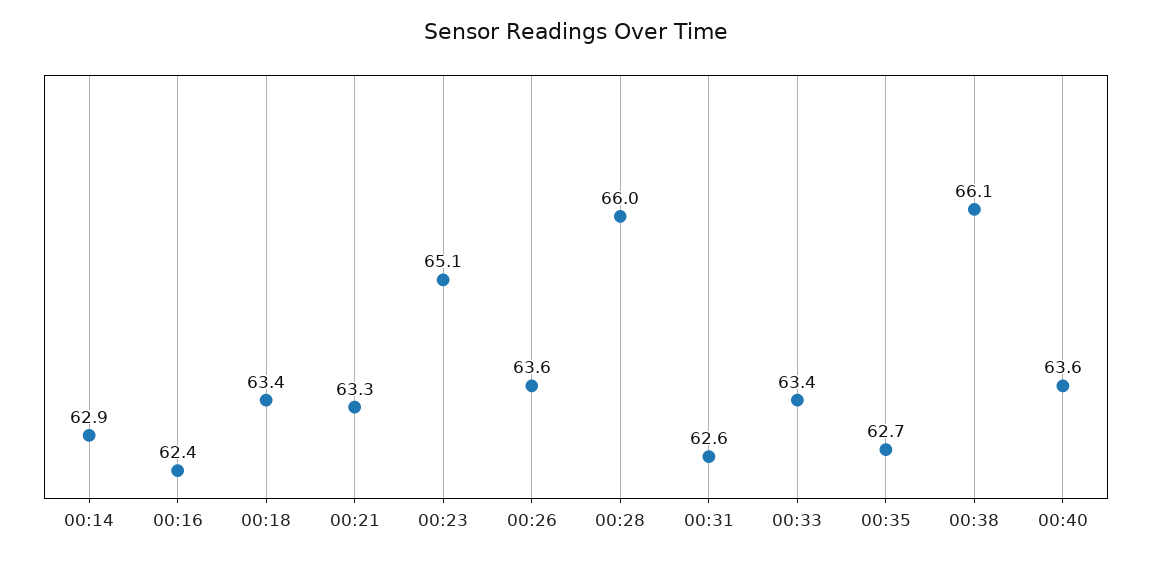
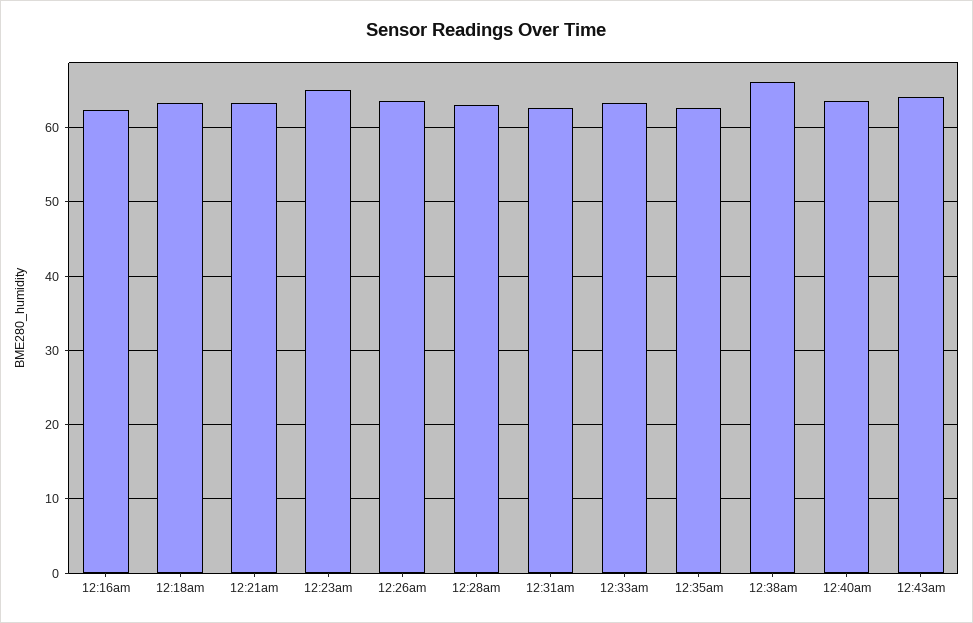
00:14: 62.9 -> none
00:28: 66 -> 63
12:43am: none -> 64

